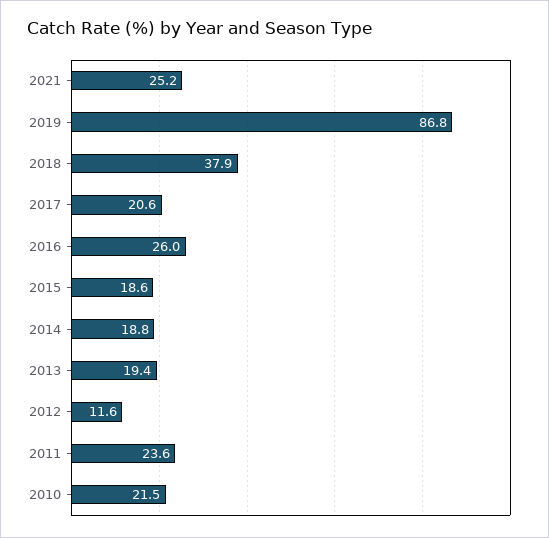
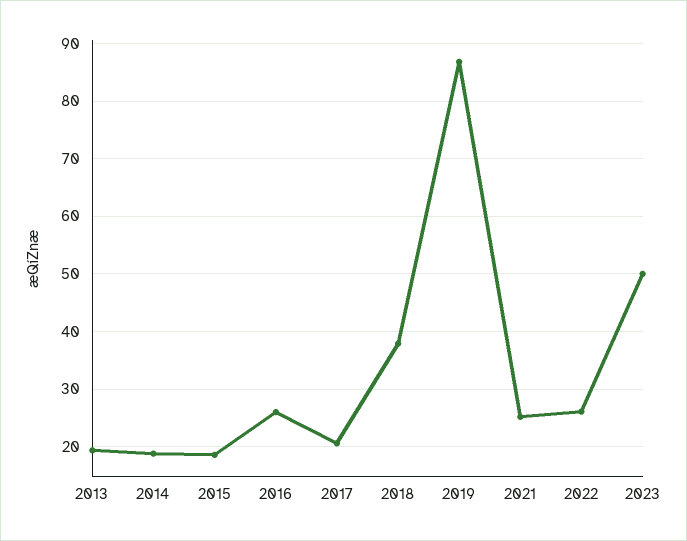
2012: 11.6 -> none
2011: 23.6 -> none
2010: 21.5 -> none
2022: none -> 26
2023: none -> 50

